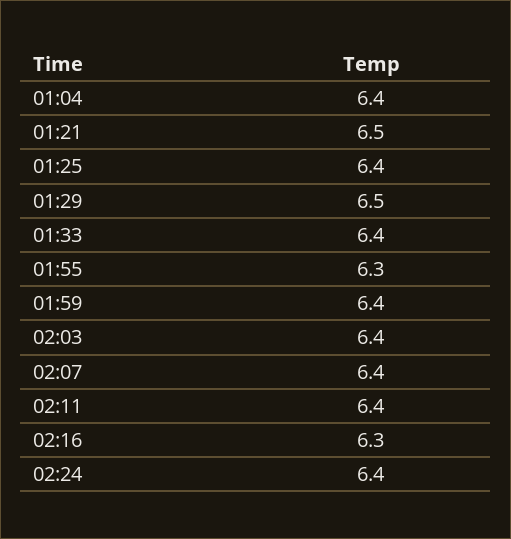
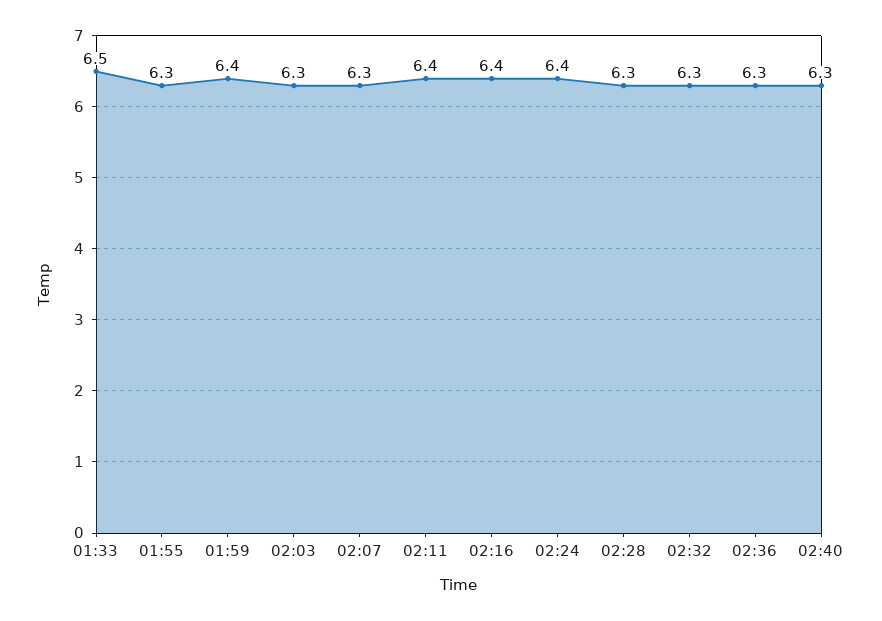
01:04: 6.4 -> none
01:21: 6.5 -> none
01:25: 6.4 -> none
01:29: 6.5 -> none
01:33: 6.4 -> 6.5
02:03: 6.4 -> 6.3
02:07: 6.4 -> 6.3
02:16: 6.3 -> 6.4
02:28: none -> 6.3
02:32: none -> 6.3
02:36: none -> 6.3
02:40: none -> 6.3

